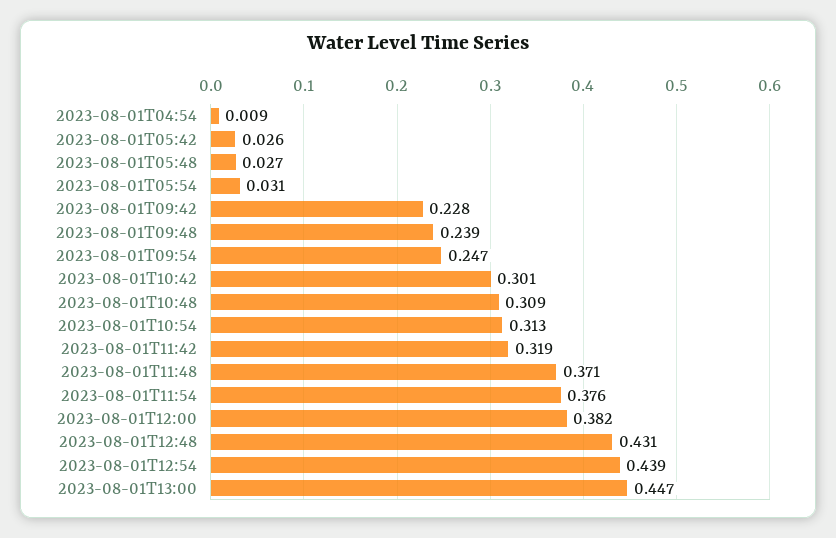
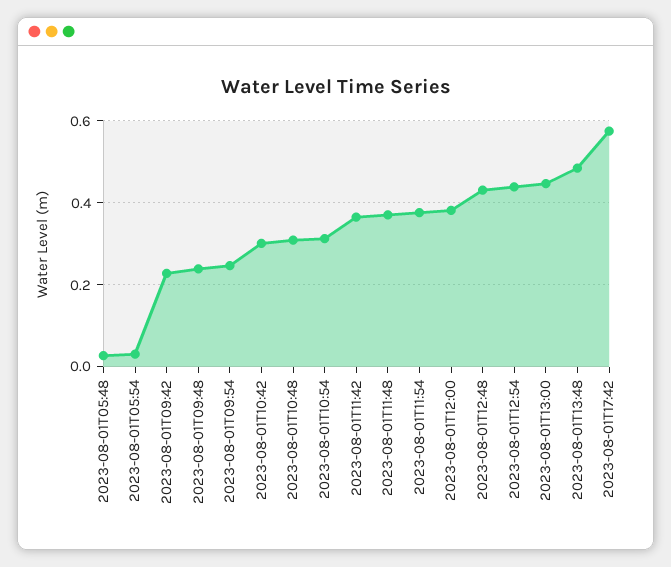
2023-08-01T04:54: 0.009 -> none
2023-08-01T05:42: 0.026 -> none
2023-08-01T11:42: 0.319 -> 0.36
2023-08-01T13:48: none -> 0.48
2023-08-01T17:42: none -> 0.58

